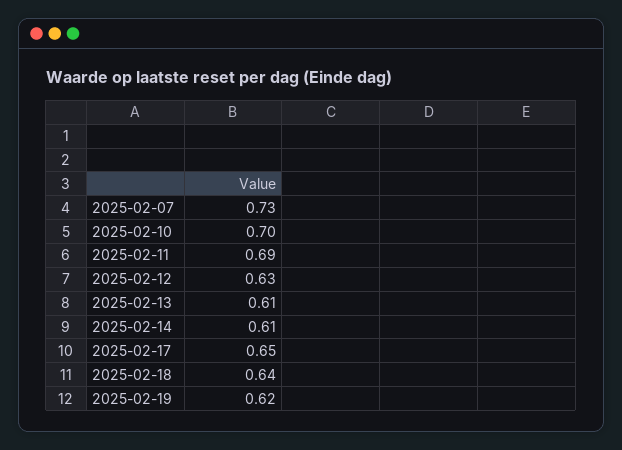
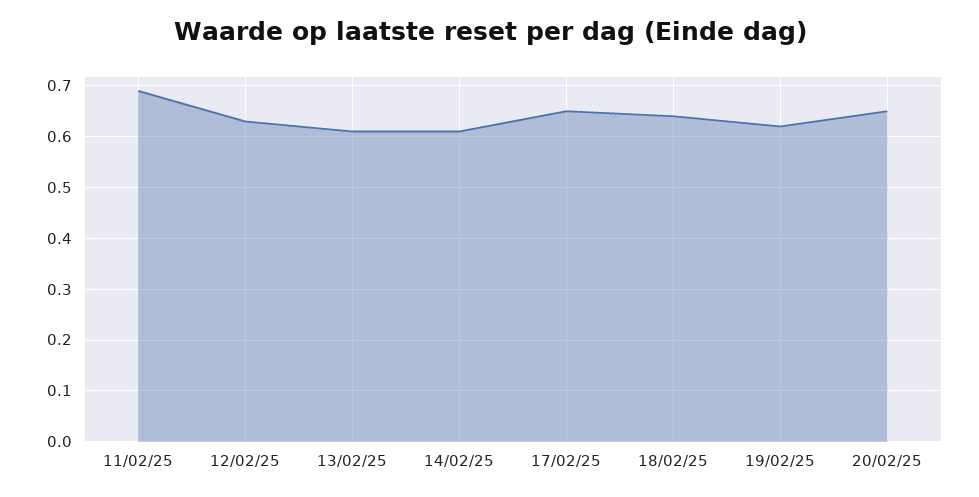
2025-02-07: 0.73 -> none
2025-02-10: 0.7 -> none
20/02/25: none -> 0.65

